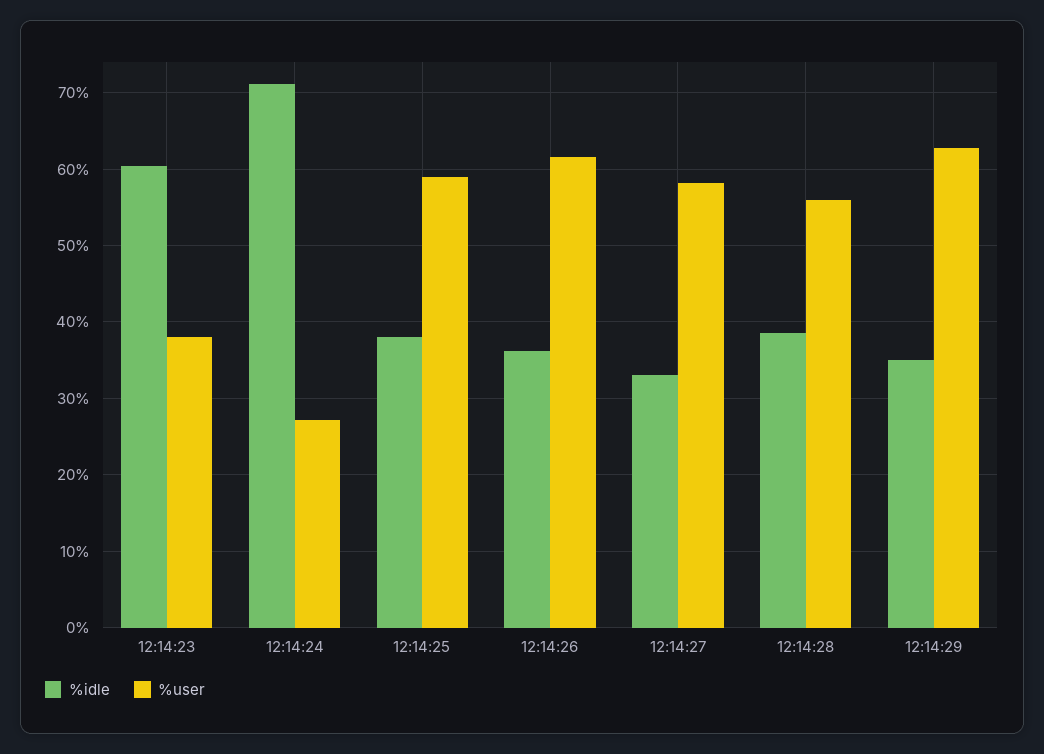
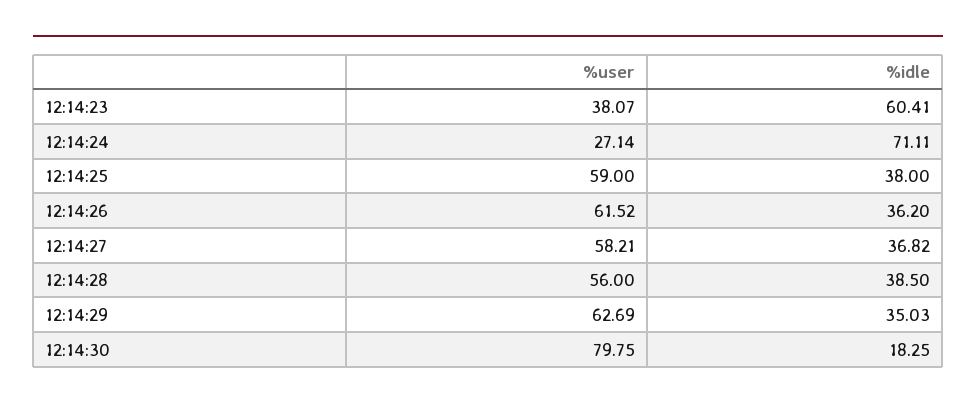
%idle, 12:14:27: 33 -> 36.82
%user, 12:14:30: none -> 79.75
%idle, 12:14:30: none -> 18.25

